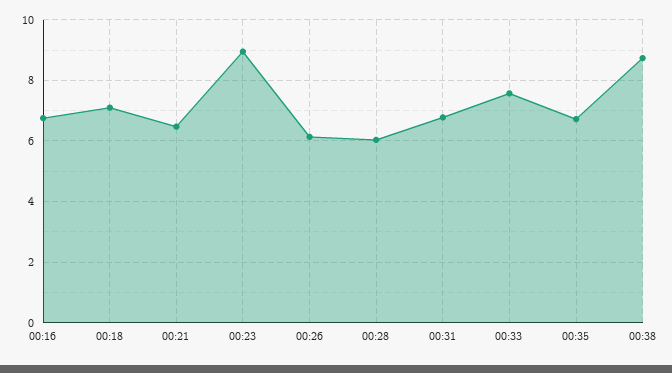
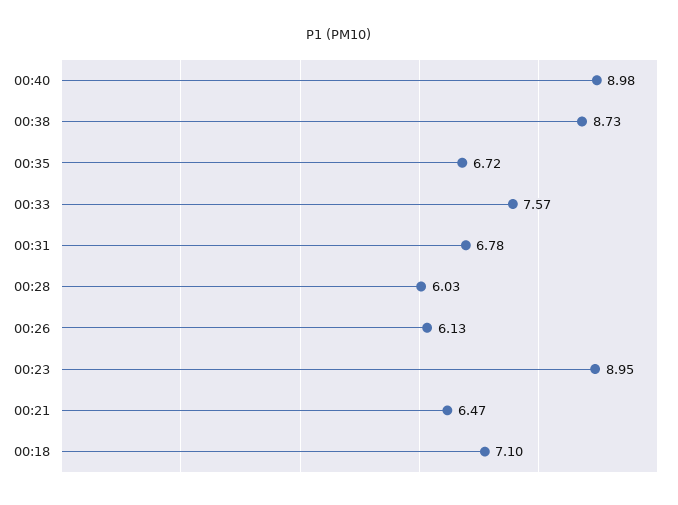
00:16: 6.8 -> none
00:40: none -> 8.98

